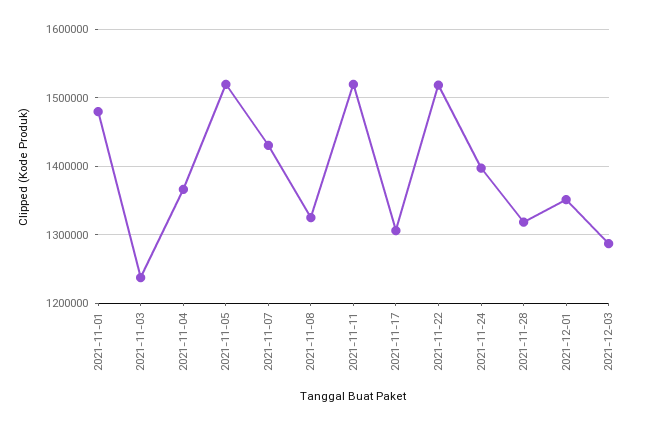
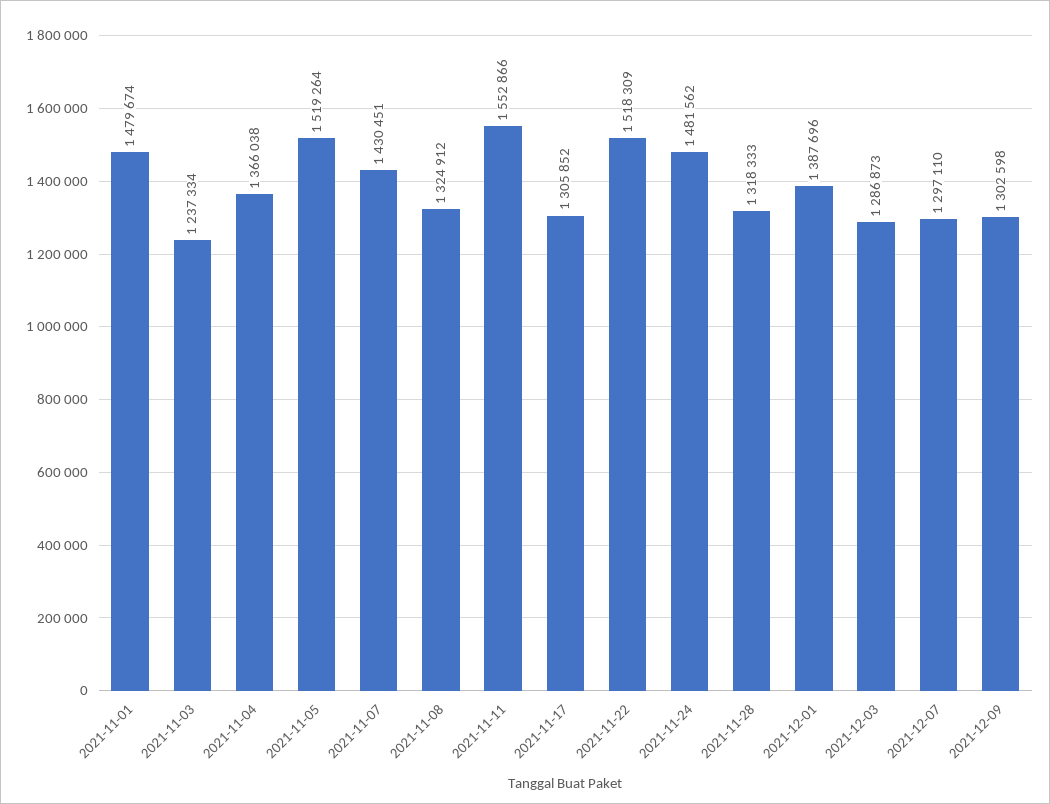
2021-11-11: 1520000 -> 1552866
2021-11-24: 1400000 -> 1481562
2021-12-01: 1350000 -> 1387696
2021-12-07: none -> 1297110
2021-12-09: none -> 1302598

